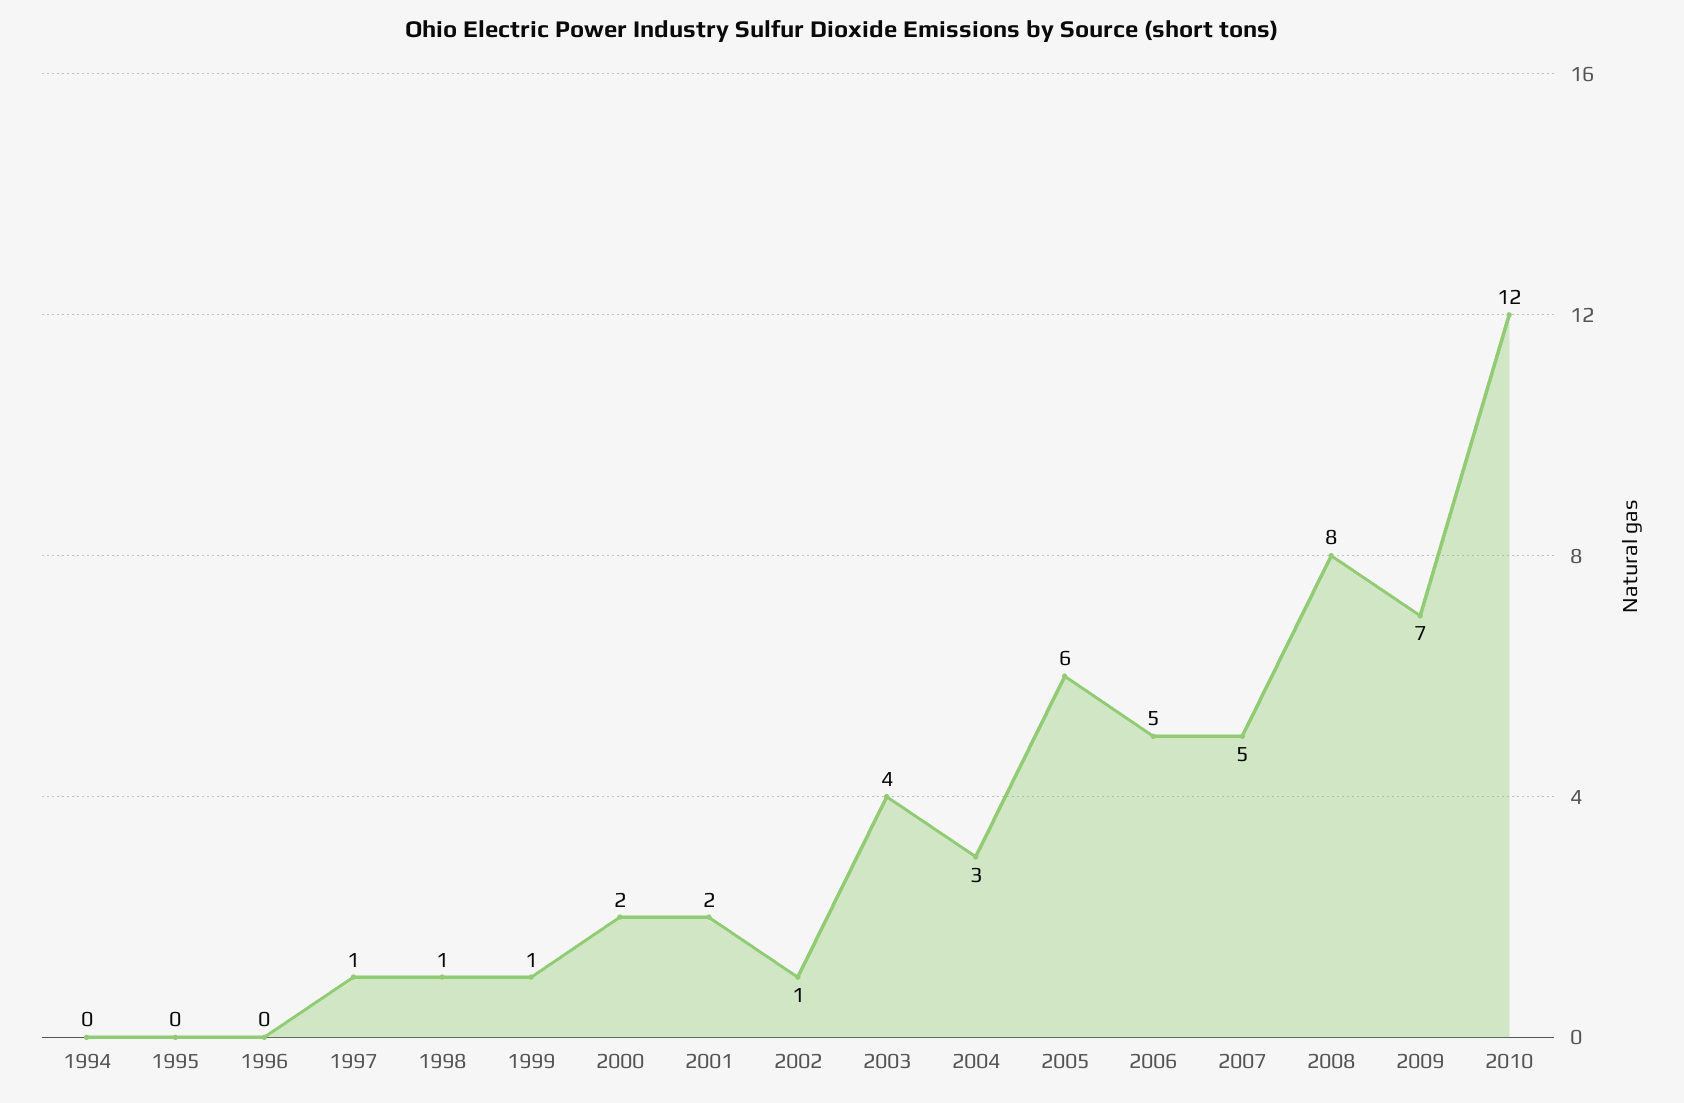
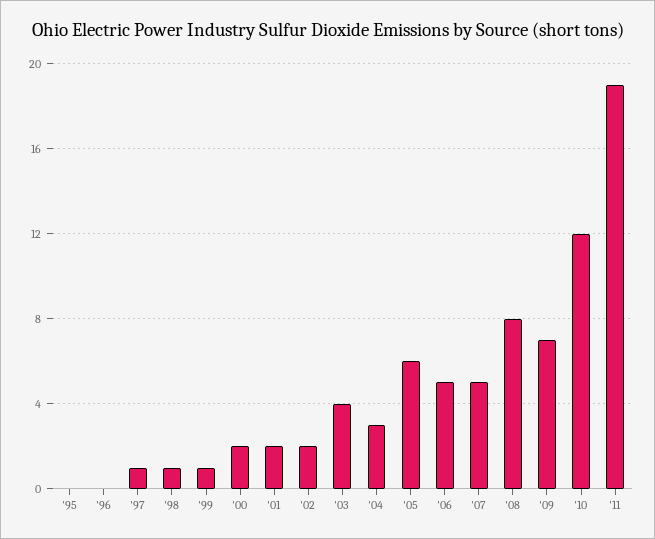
1994: 0 -> none
2002: 1 -> 2
'11: none -> 19

